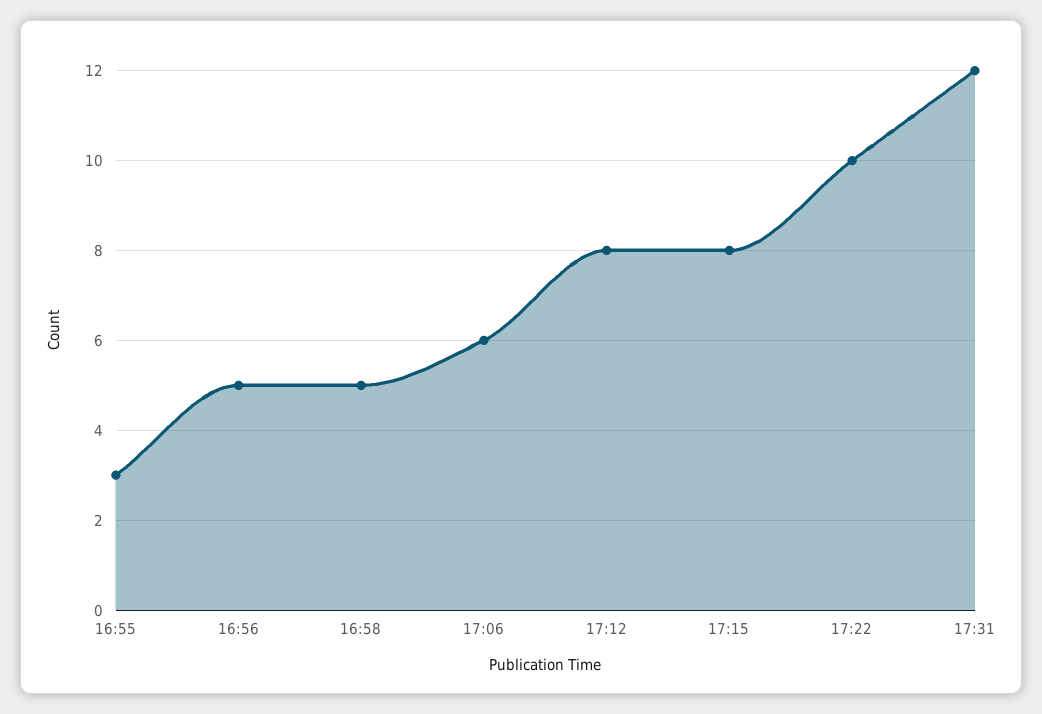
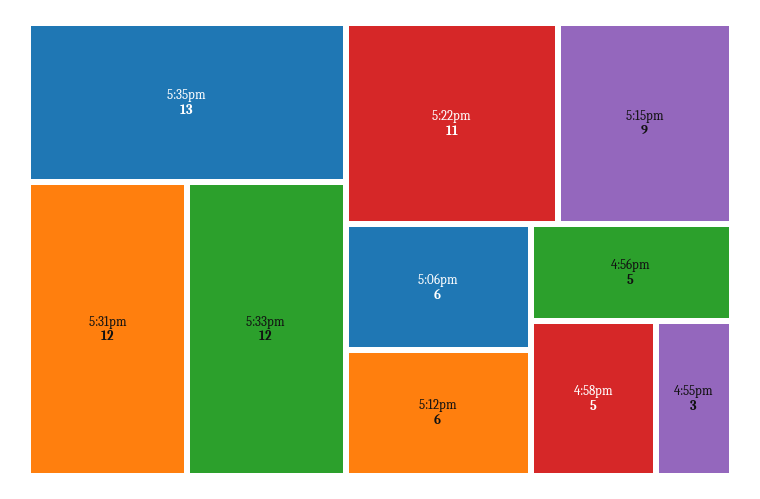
17:12: 8 -> 6
17:15: 8 -> 9
17:22: 10 -> 11
5:35pm: none -> 13
5:33pm: none -> 12

